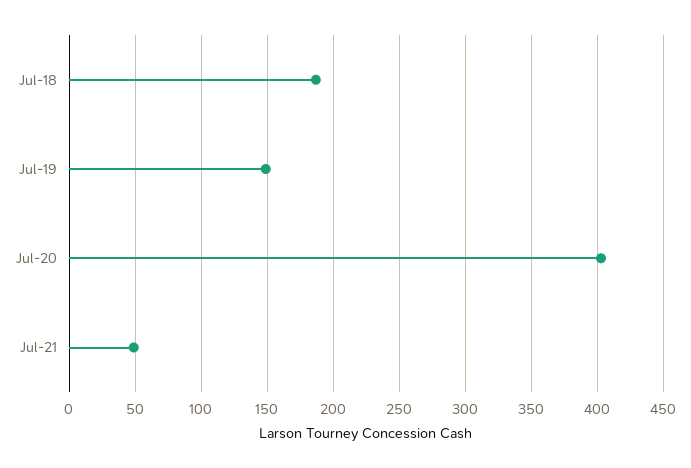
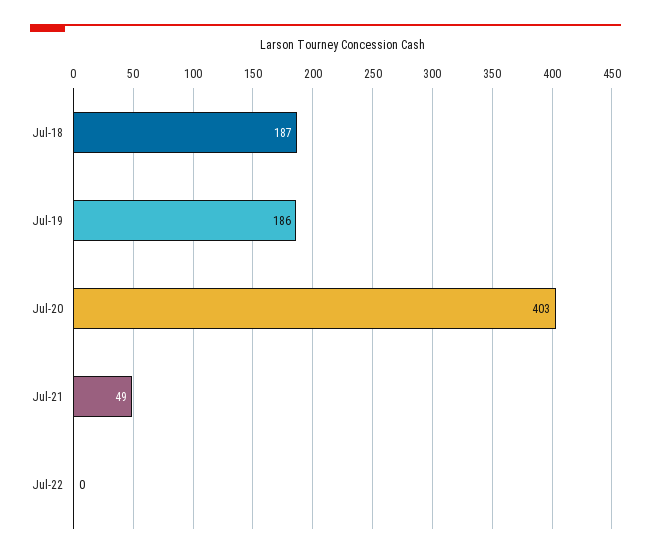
Jul-19: 150 -> 186
Jul-22: none -> 0

